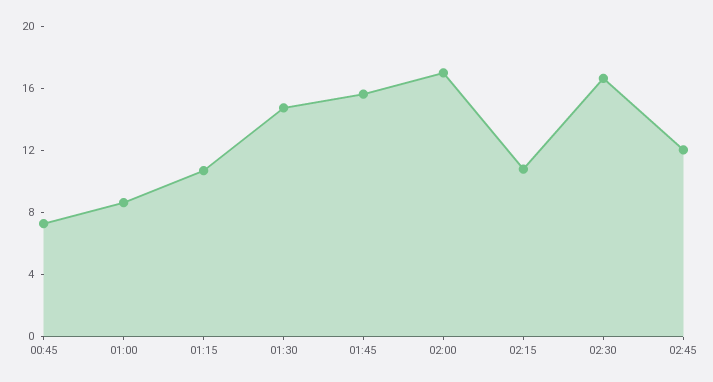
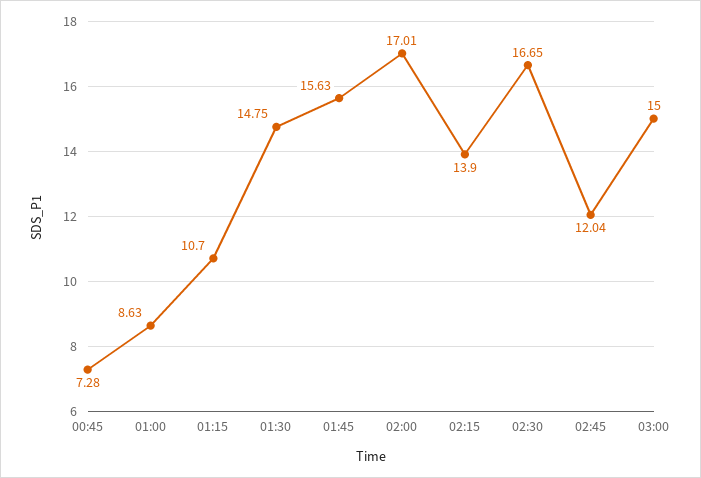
02:15: 11 -> 13.9
03:00: none -> 15

